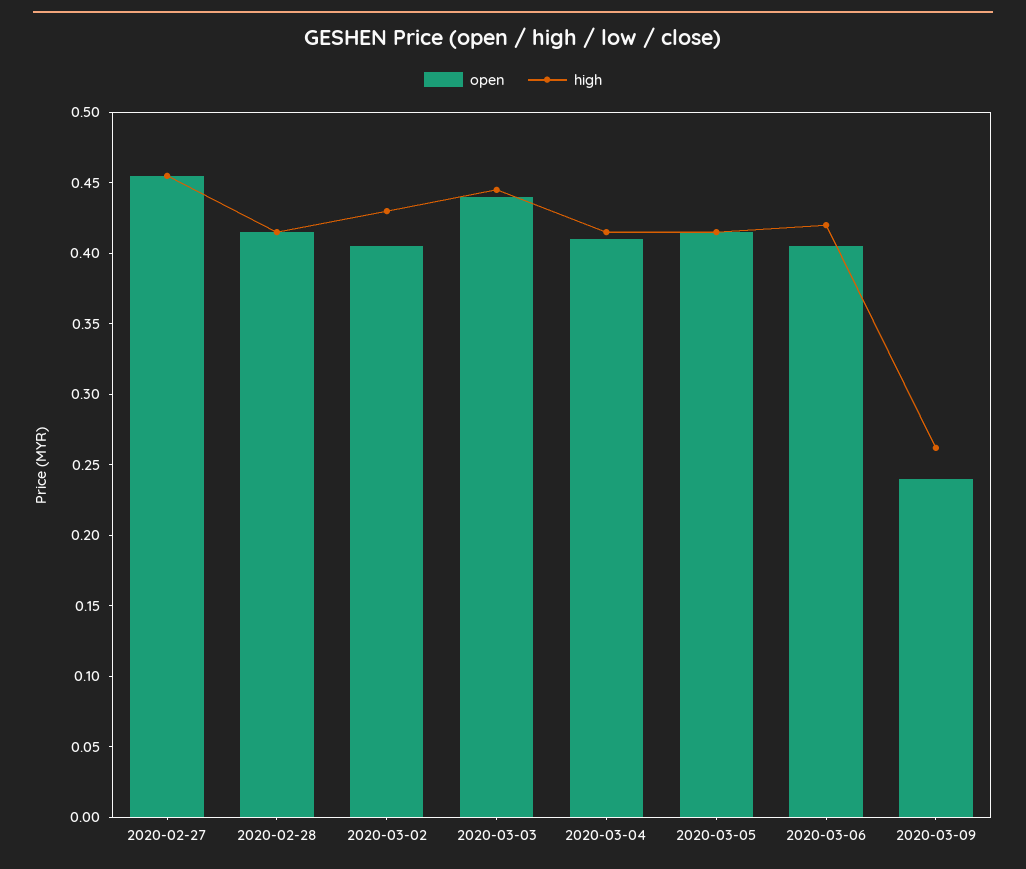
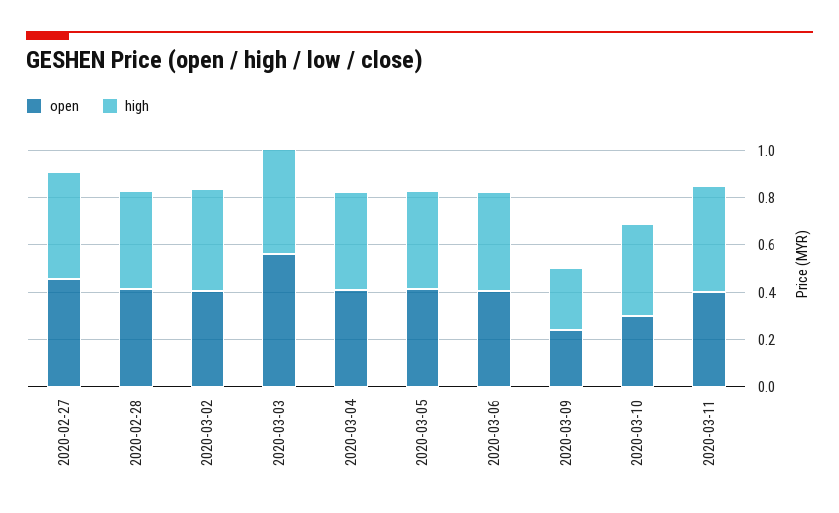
open, 2020-03-03: 0.44 -> 0.55
open, 2020-03-10: none -> 0.3
high, 2020-03-10: none -> 0.4
open, 2020-03-11: none -> 0.4
high, 2020-03-11: none -> 0.45

